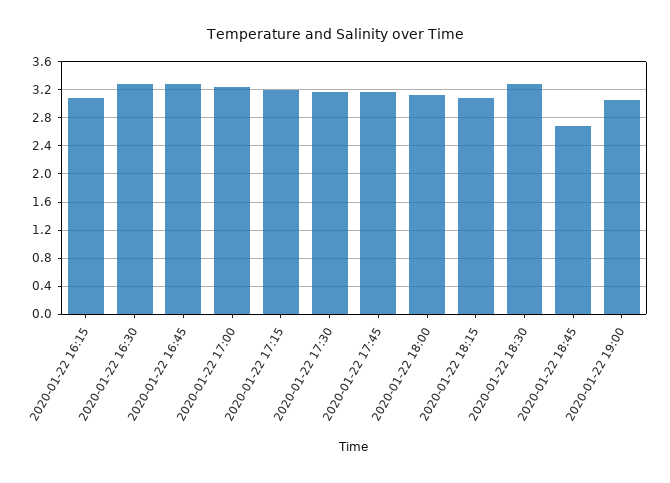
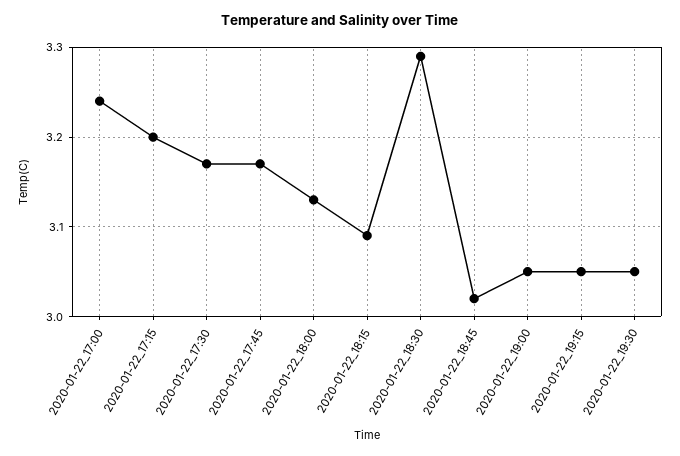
2020-01-22 16:15: 3.1 -> none
2020-01-22 16:30: 3.3 -> none
2020-01-22 16:45: 3.3 -> none
2020-01-22 18:45: 2.7 -> 3.02
2020-01-22_19:15: none -> 3.05
2020-01-22_19:30: none -> 3.05

